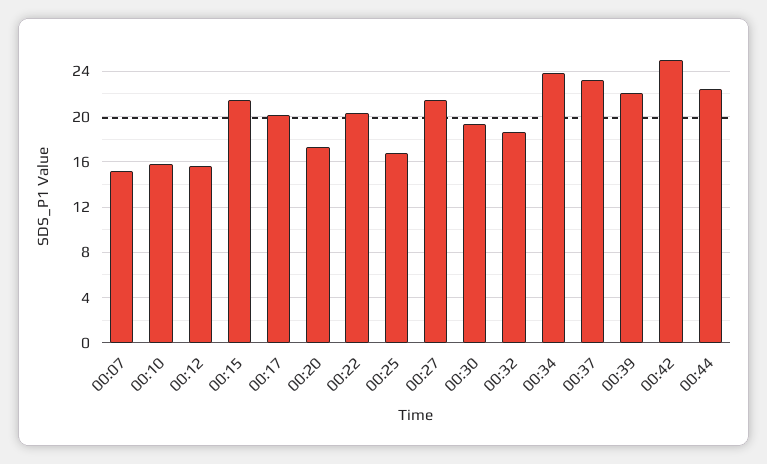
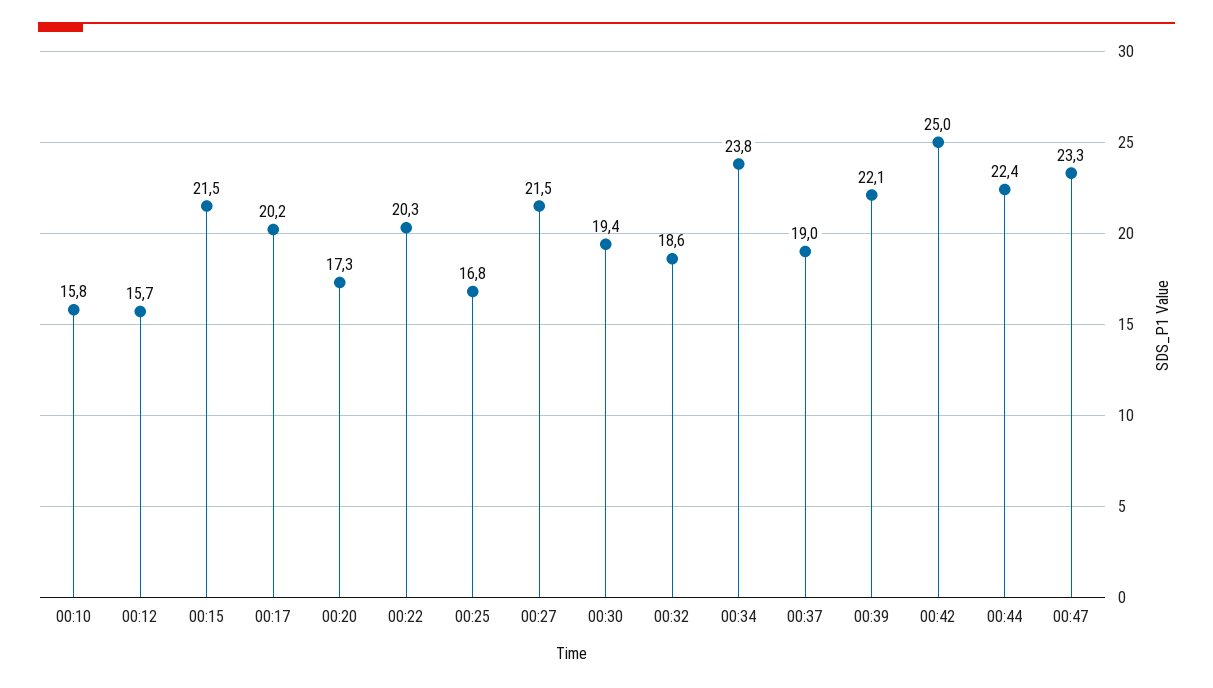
00:07: 15 -> none
00:37: 23 -> 19
00:47: none -> 23.3

